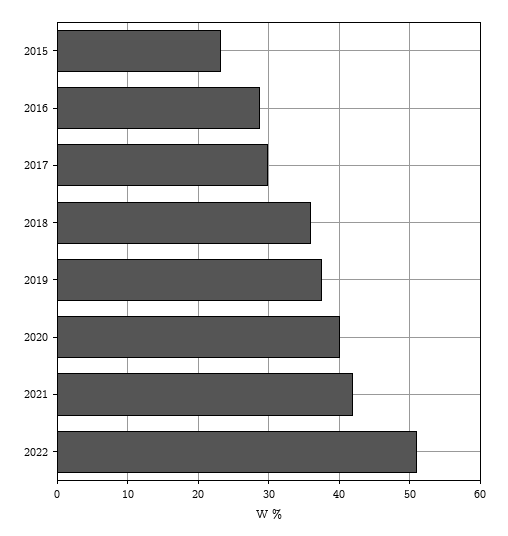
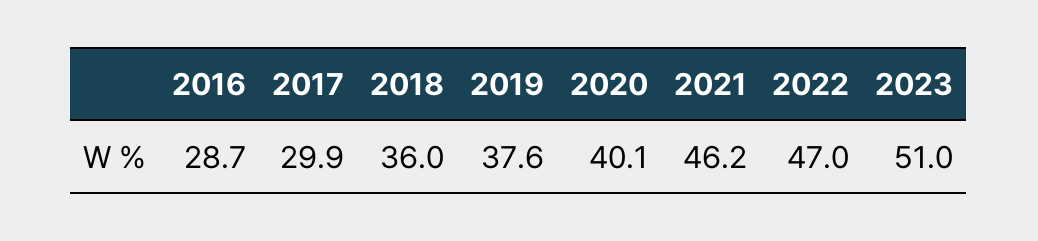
2015: 23 -> none
2021: 42 -> 46.2
2022: 51 -> 47
2023: none -> 51

